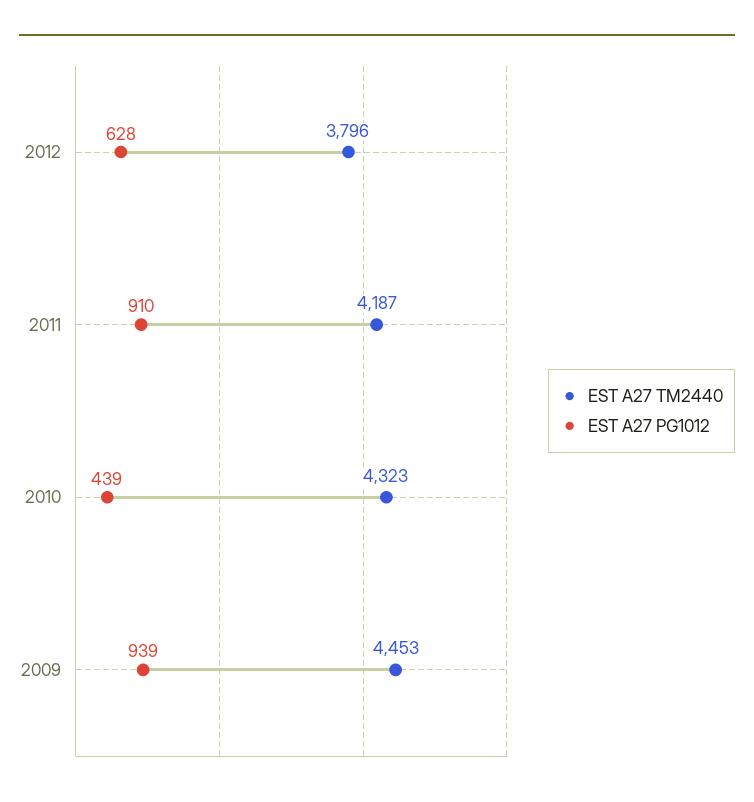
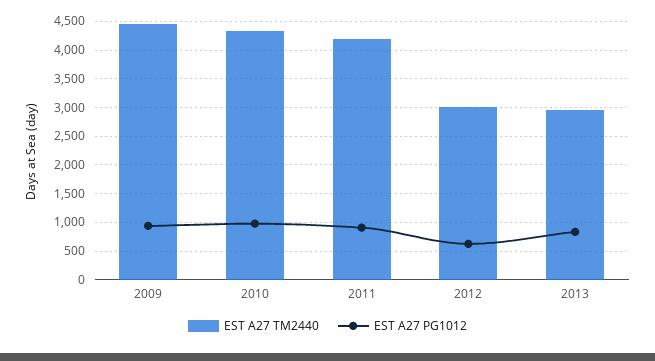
EST A27 TM2440, 2012: 3796 -> 3000
EST A27 PG1012, 2010: 439 -> 1000
EST A27 TM2440, 2013: none -> 3000
EST A27 PG1012, 2013: none -> 750

